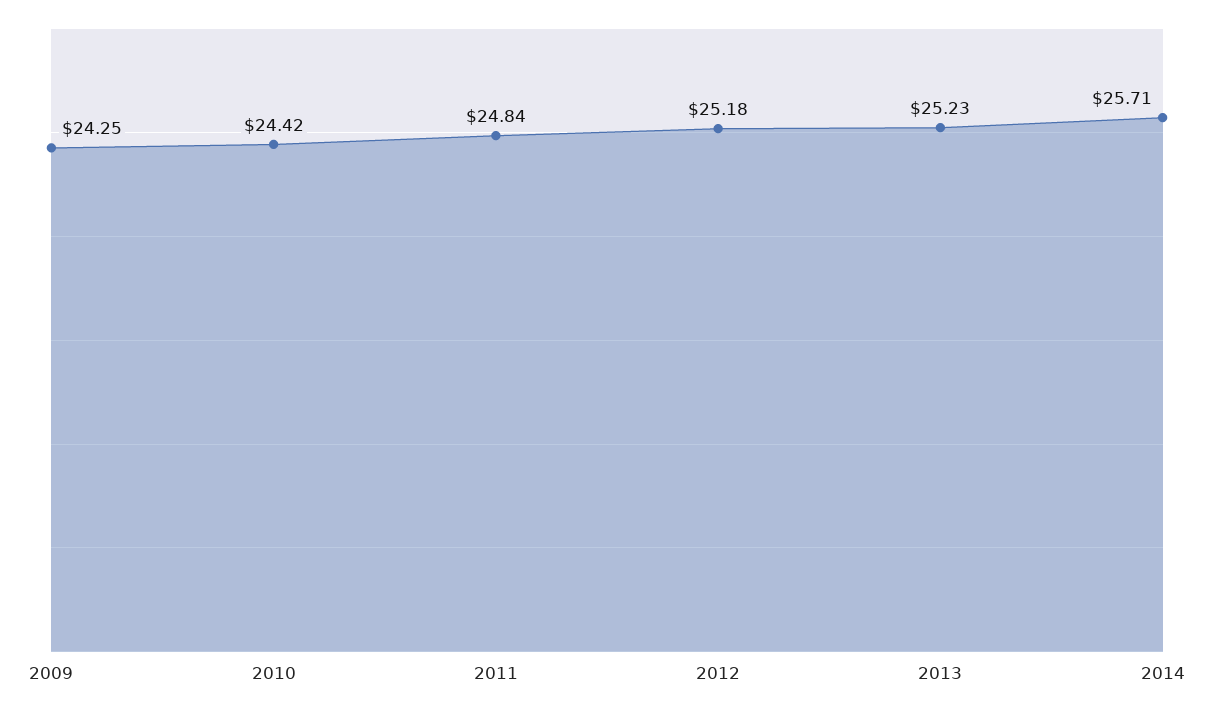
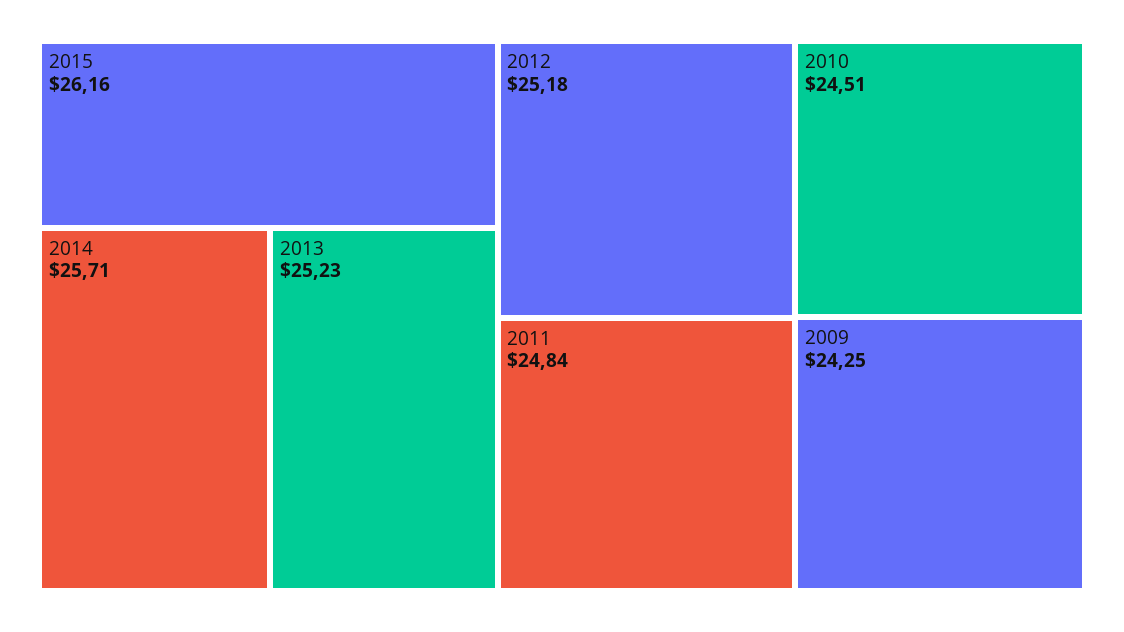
2010: 24.42 -> 24.51
2015: none -> 26.16

